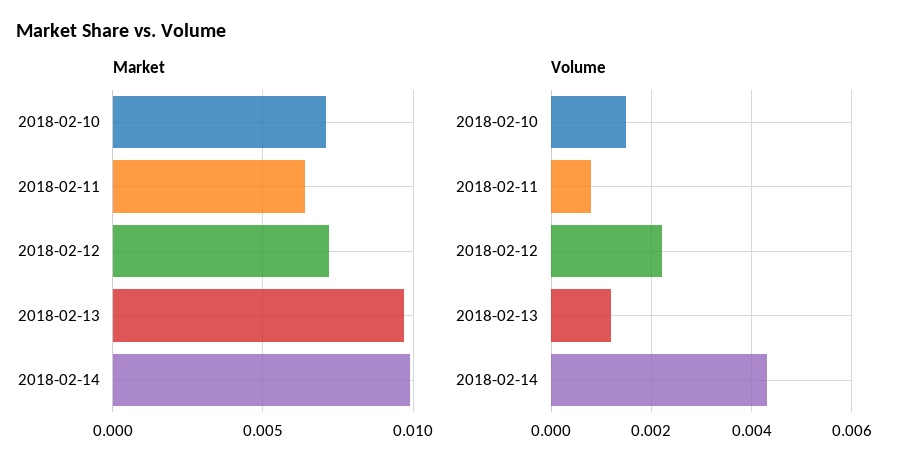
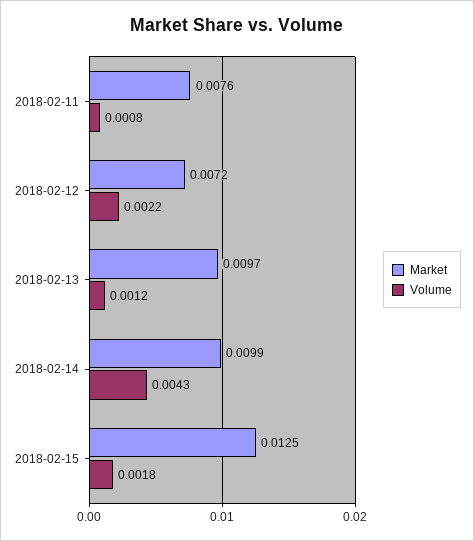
Market, 2018-02-10: 0.007 -> none
Market, 2018-02-11: 0.0065 -> 0.0076
Volume, 2018-02-10: 0.0015 -> none
Market, 2018-02-15: none -> 0.0125
Volume, 2018-02-15: none -> 0.0018

